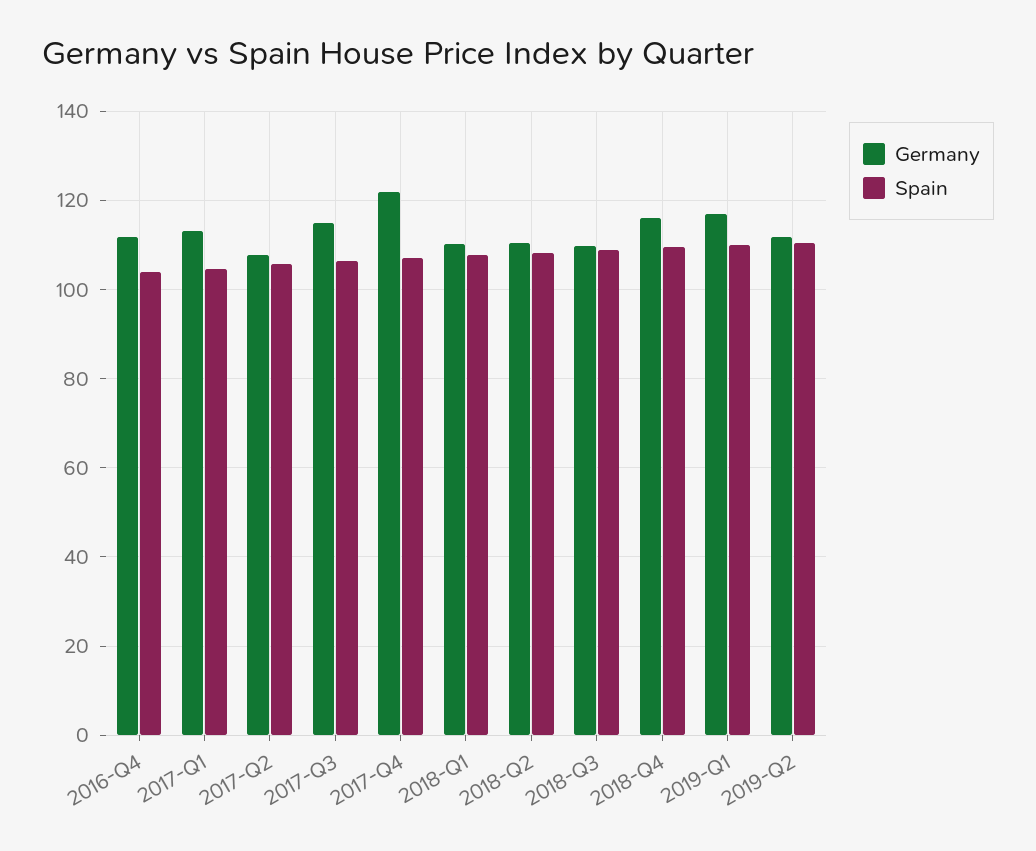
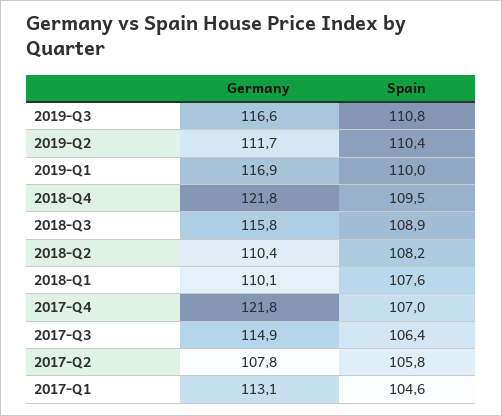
Germany, 2016-Q4: 112 -> none
Spain, 2016-Q4: 104 -> none
Germany, 2018-Q3: 110 -> 115.8
Germany, 2018-Q4: 116 -> 121.8
Germany, 2019-Q3: none -> 116.6
Spain, 2019-Q3: none -> 110.8

